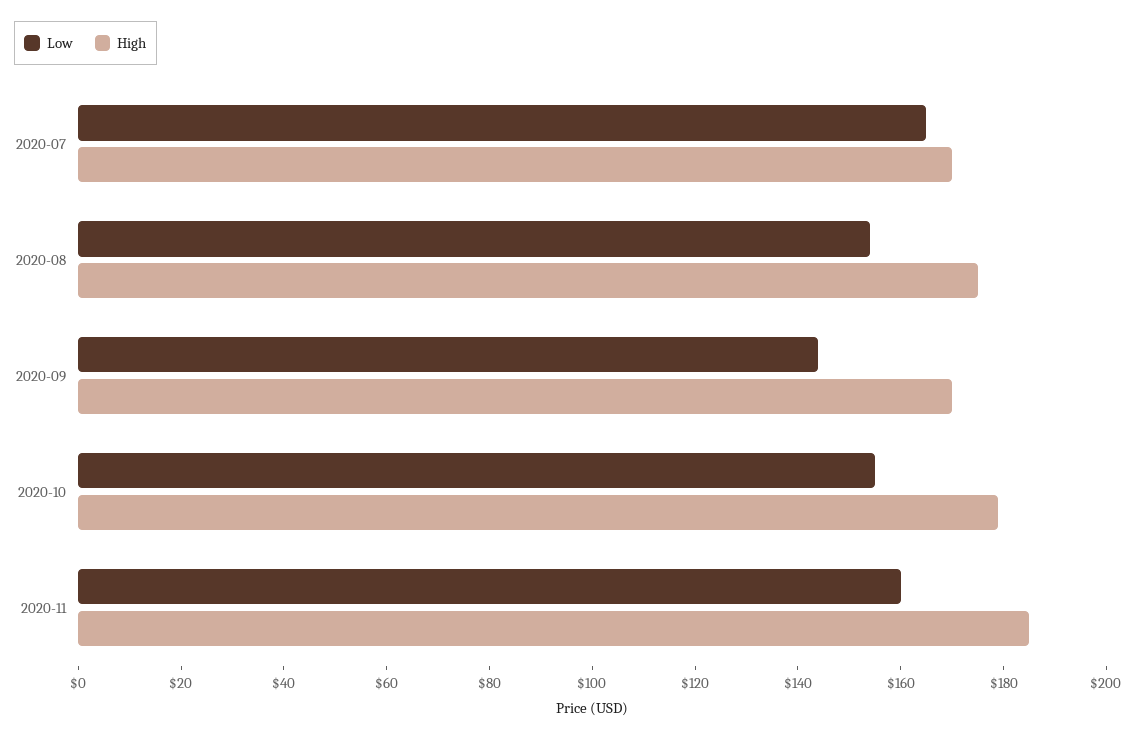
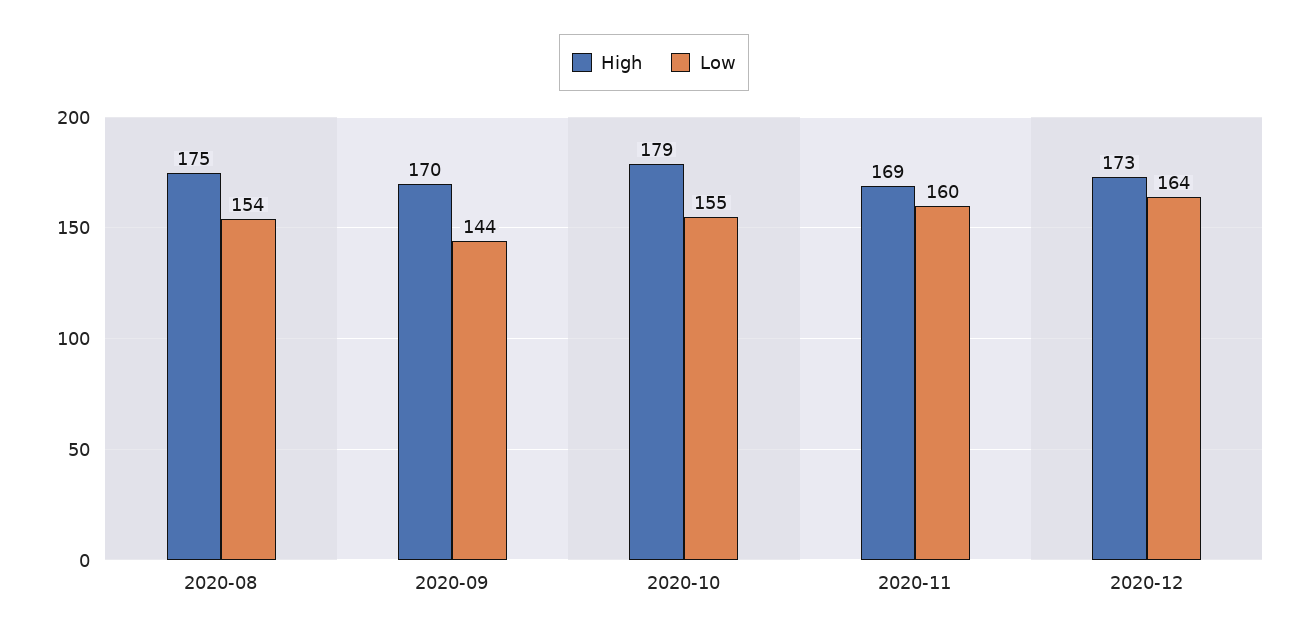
Low, 2020-07: 165 -> none
High, 2020-07: 170 -> none
High, 2020-11: 185 -> 169
High, 2020-12: none -> 173
Low, 2020-12: none -> 164

